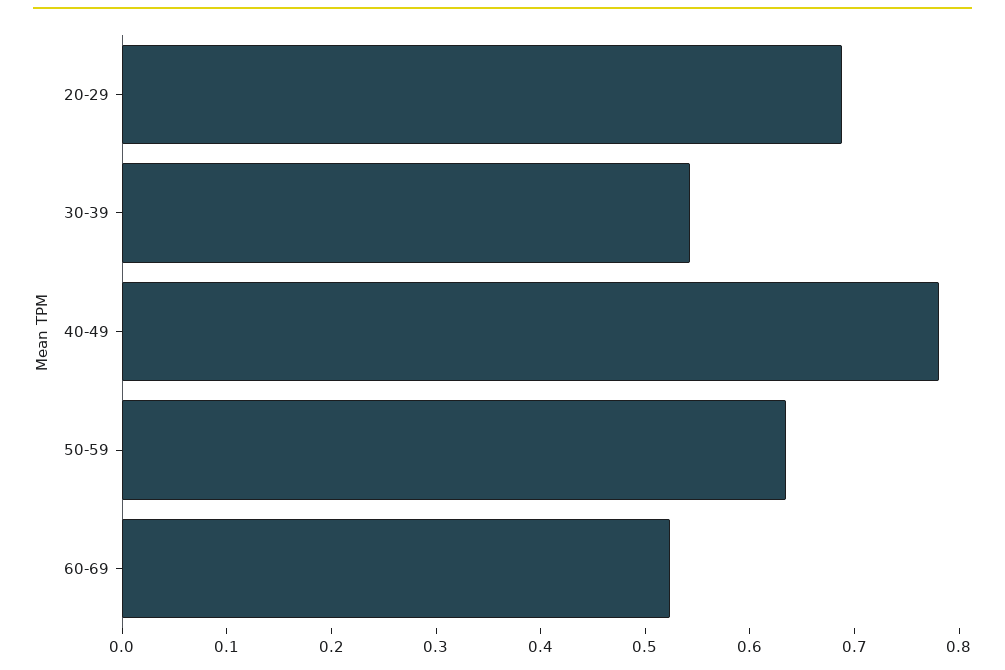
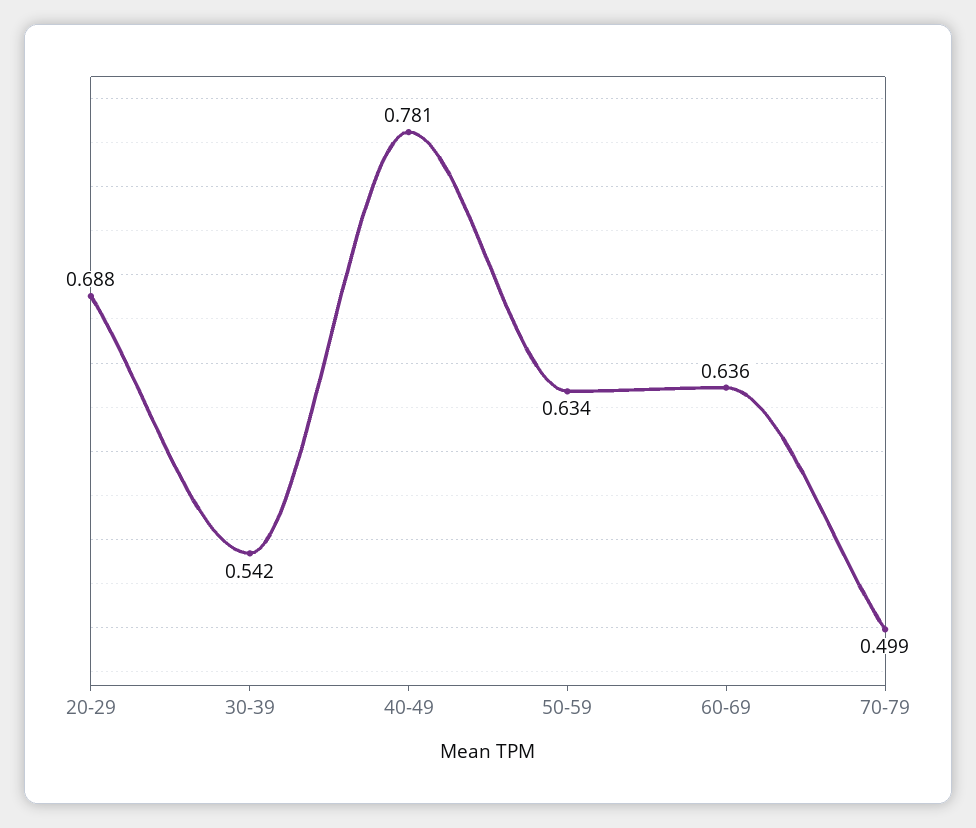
60-69: 0.52 -> 0.636
70-79: none -> 0.499

